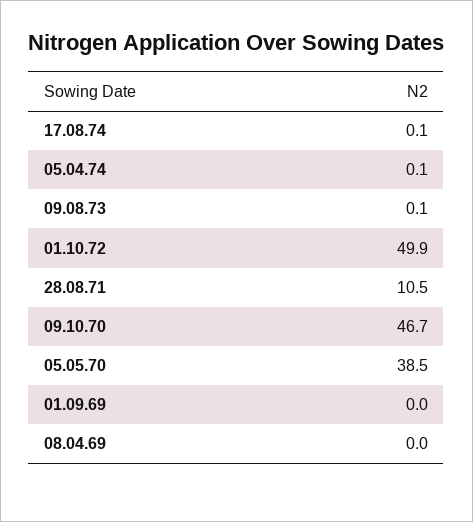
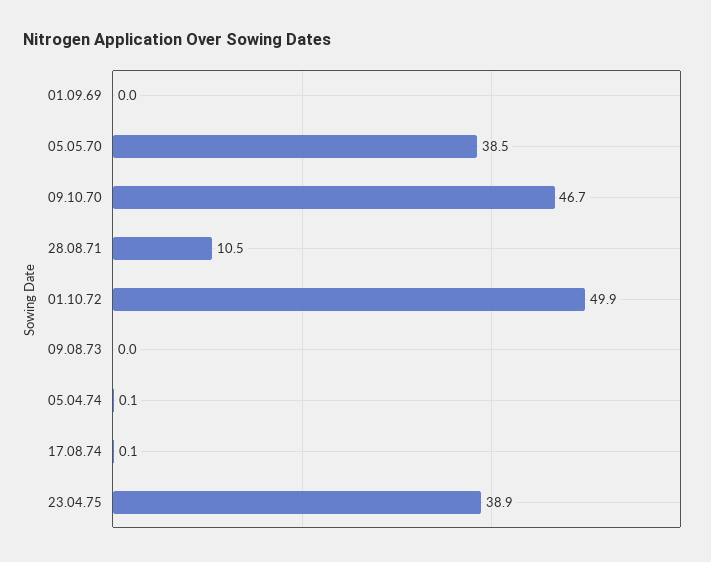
09.08.73: 0.1 -> 0
08.04.69: 0 -> none
23.04.75: none -> 38.9

